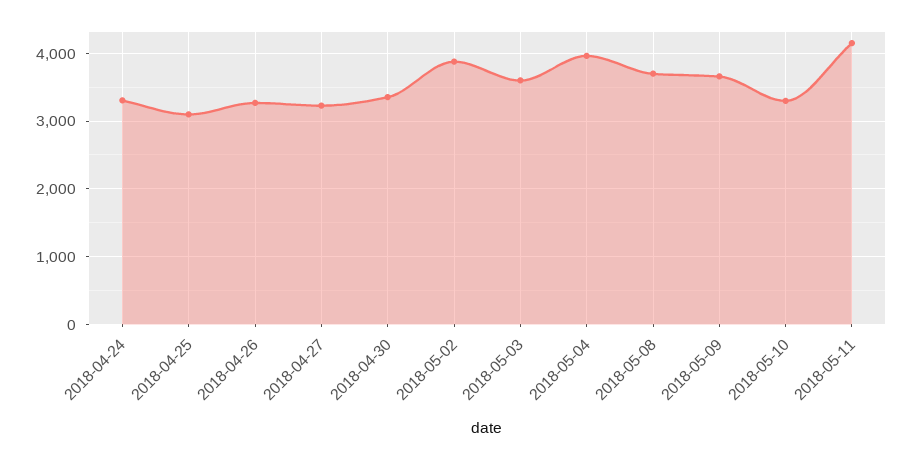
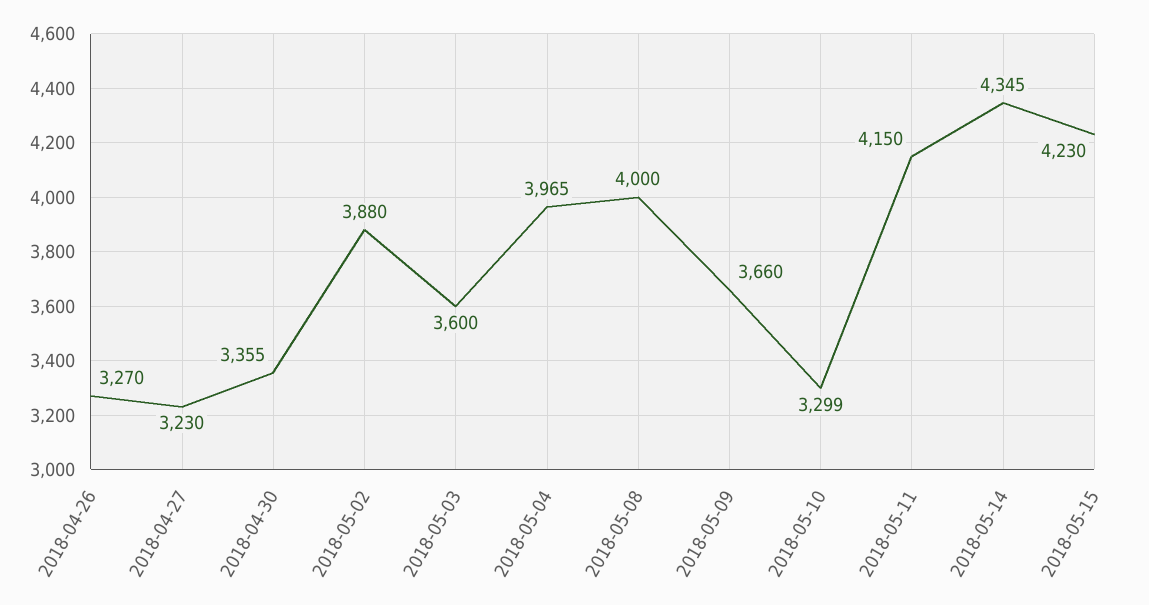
2018-04-24: 3300 -> none
2018-04-25: 3100 -> none
2018-05-08: 3700 -> 4000
2018-05-14: none -> 4345
2018-05-15: none -> 4230

